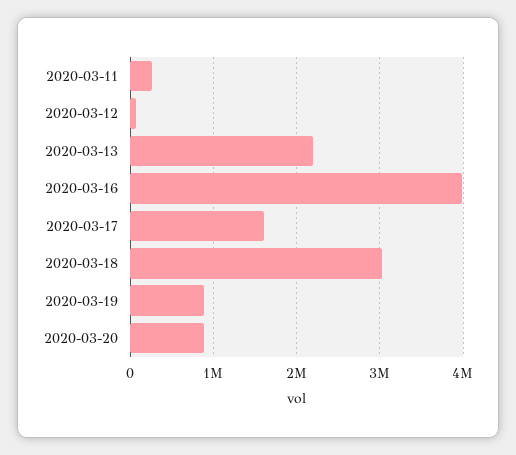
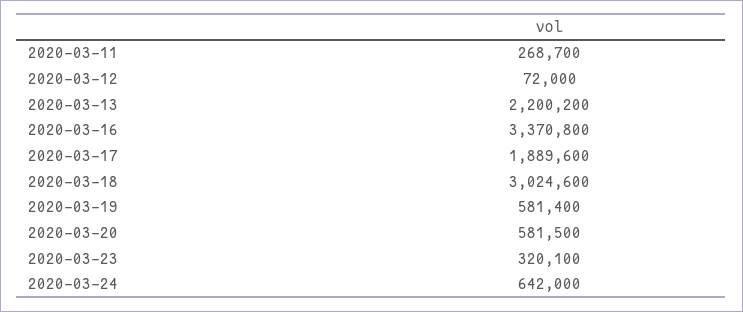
2020-03-16: 4000000 -> 3370800
2020-03-17: 1600000 -> 1889600
2020-03-19: 900000 -> 581400
2020-03-20: 900000 -> 581500
2020-03-23: none -> 320100
2020-03-24: none -> 642000

